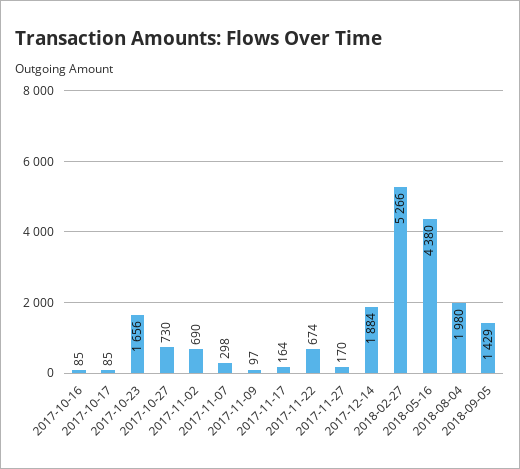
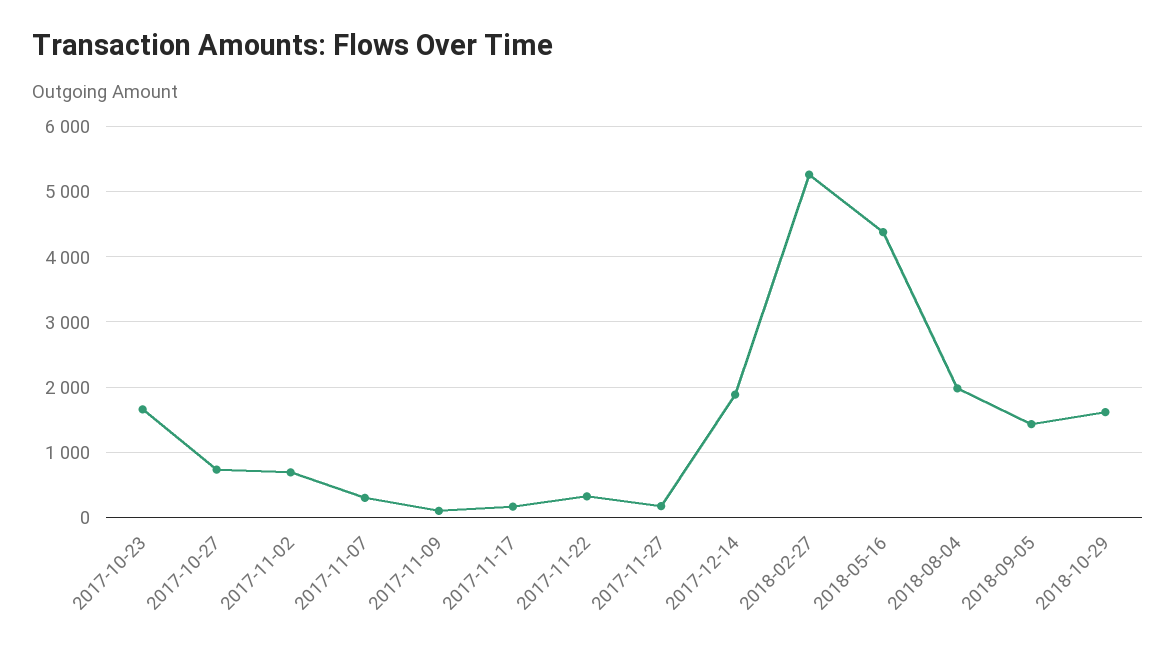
2017-10-16: 85 -> none
2017-10-17: 85 -> none
2017-11-22: 674 -> 300
2018-10-29: none -> 1600

